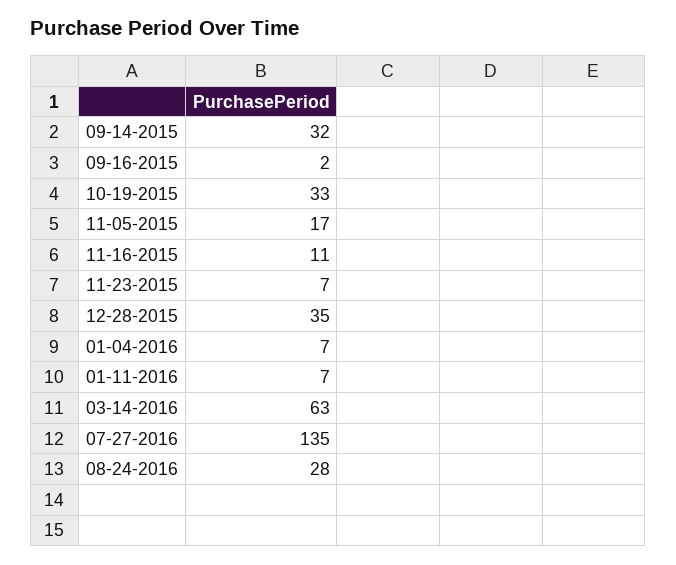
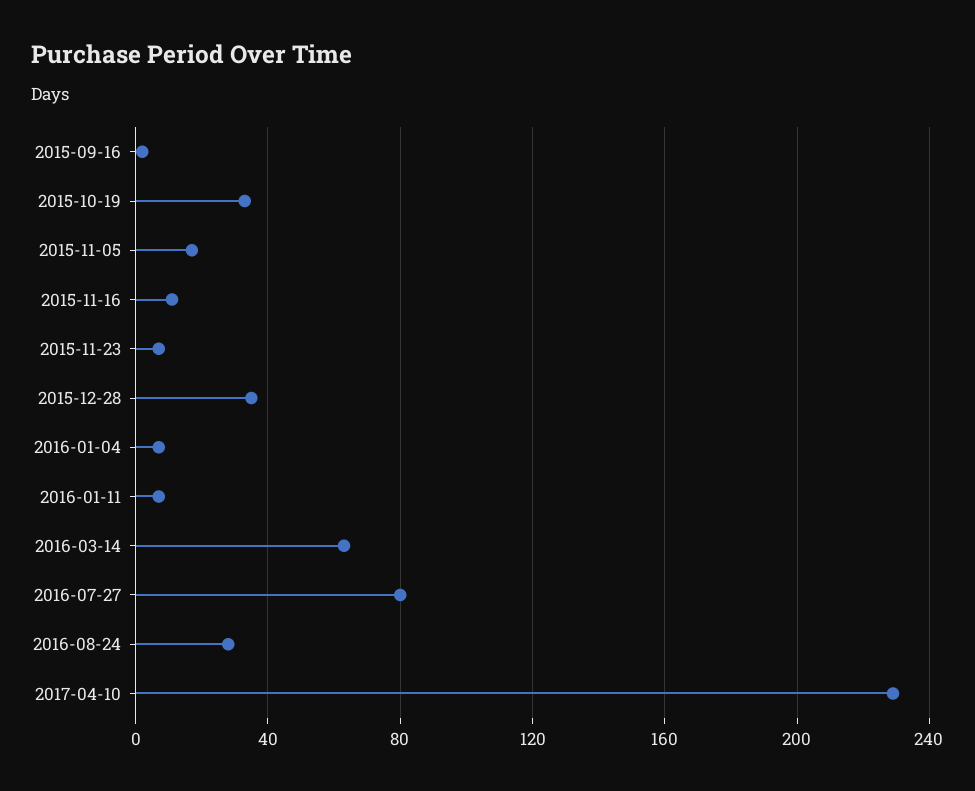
09-14-2015: 32 -> none
07-27-2016: 135 -> 80
2017-04-10: none -> 230

